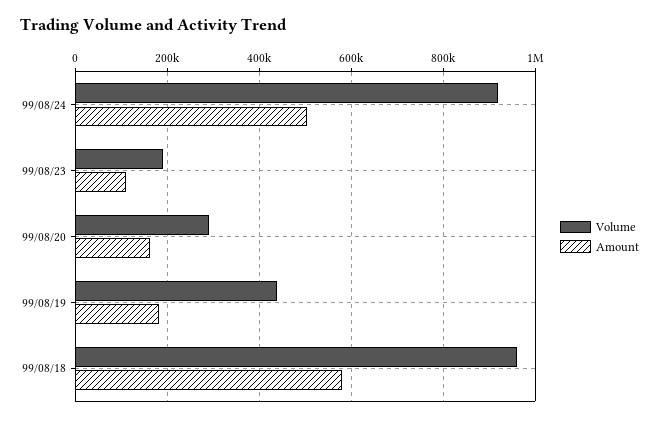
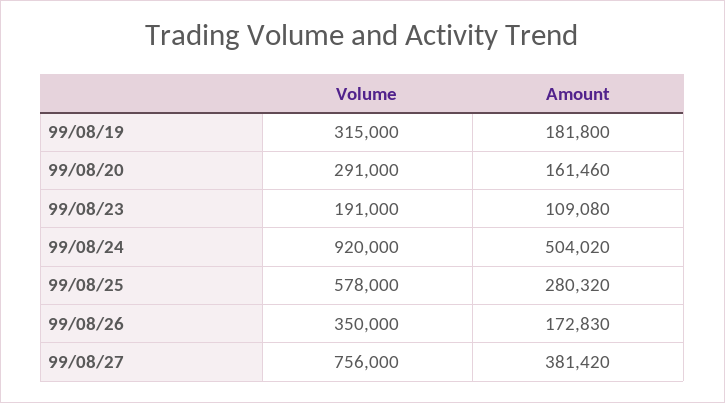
Volume, 99/08/19: 440000 -> 315000
Volume, 99/08/18: 960000 -> none
Amount, 99/08/18: 580000 -> none
Volume, 99/08/25: none -> 578000
Amount, 99/08/25: none -> 280320
Volume, 99/08/26: none -> 350000
Amount, 99/08/26: none -> 172830
Volume, 99/08/27: none -> 756000
Amount, 99/08/27: none -> 381420

